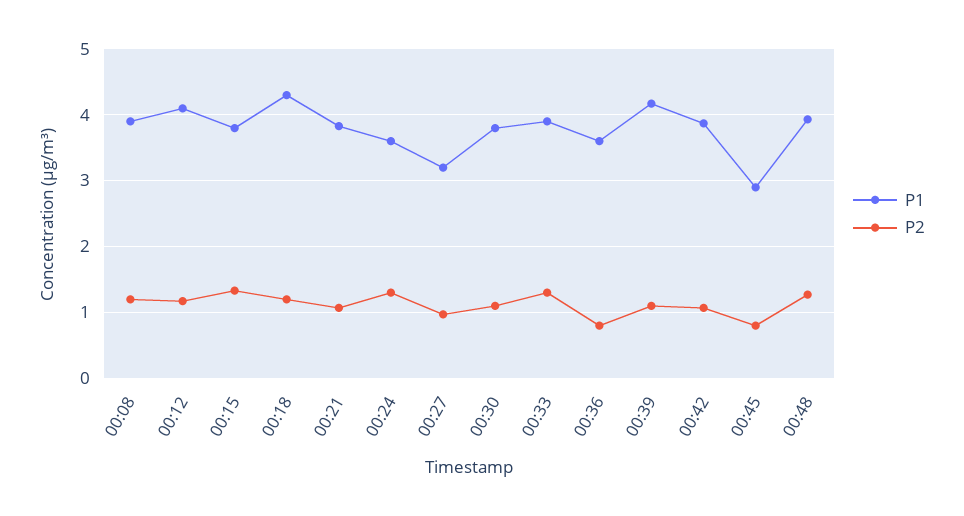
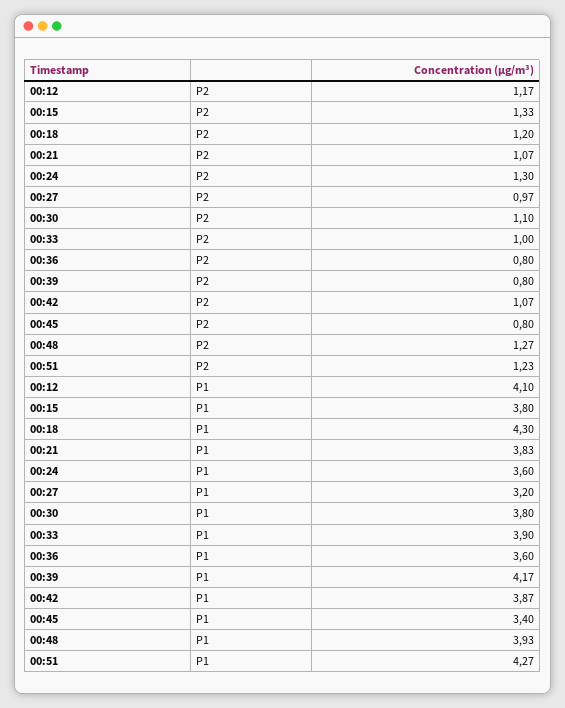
P1, 00:08: 3.9 -> none
P2, 00:08: 1.2 -> none
P2, 00:33: 1.3 -> 1
P2, 00:39: 1.1 -> 0.8
P1, 00:45: 2.9 -> 3.4
P2, 00:51: none -> 1.23
P1, 00:51: none -> 4.27

